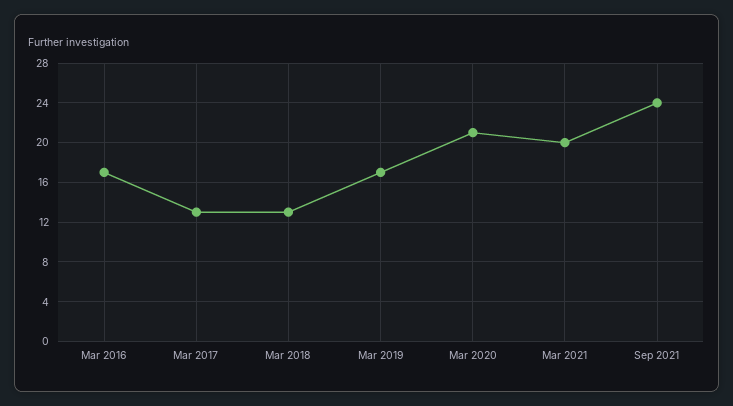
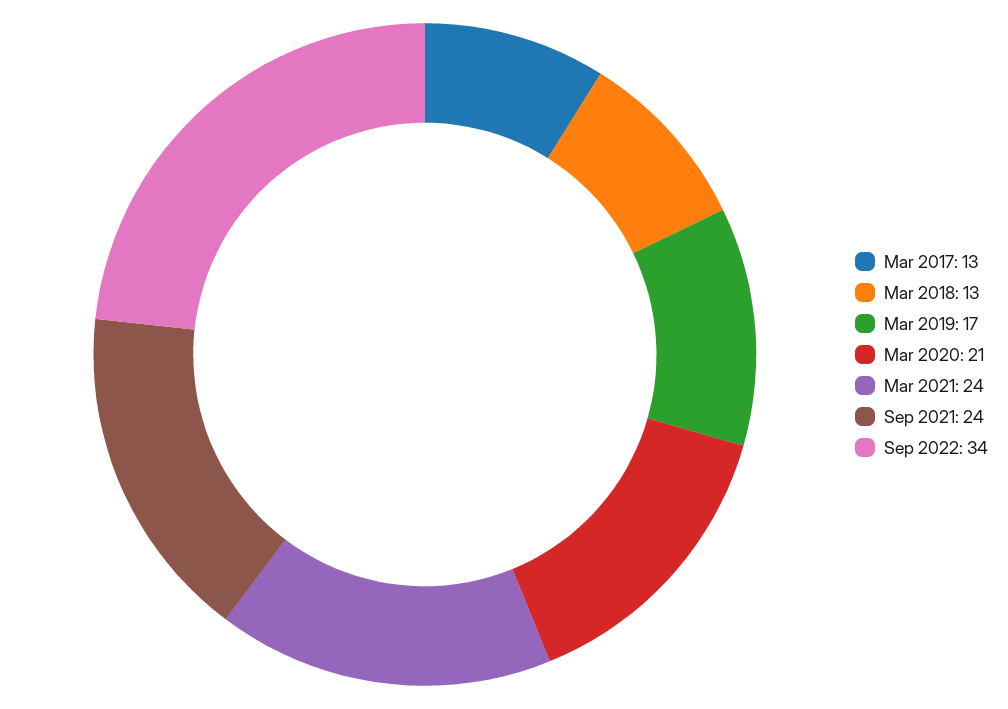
Mar 2016: 17 -> none
Mar 2021: 20 -> 24
Sep 2022: none -> 34

